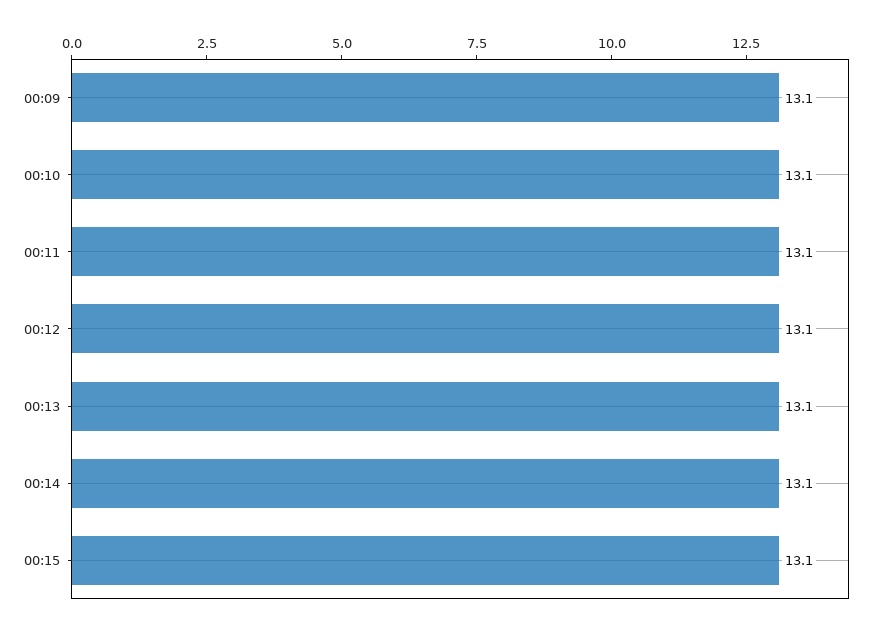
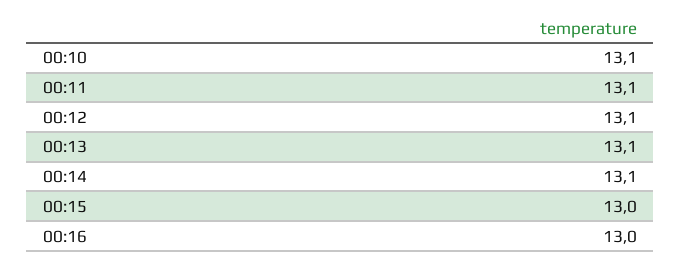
00:09: 13.1 -> none
00:15: 13.1 -> 13
00:16: none -> 13

